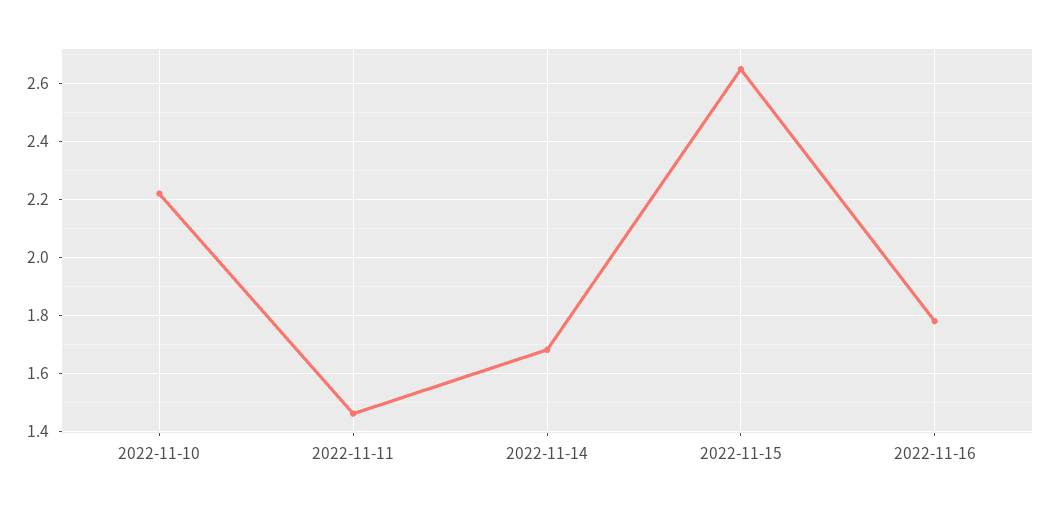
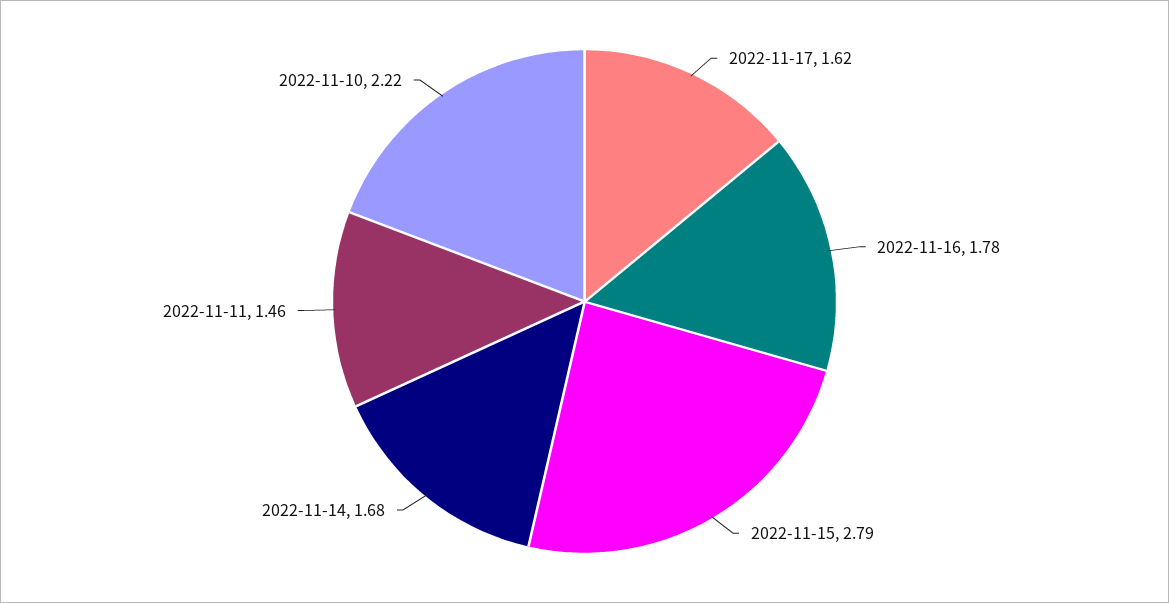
2022-11-15: 2.65 -> 2.79
2022-11-17: none -> 1.62

